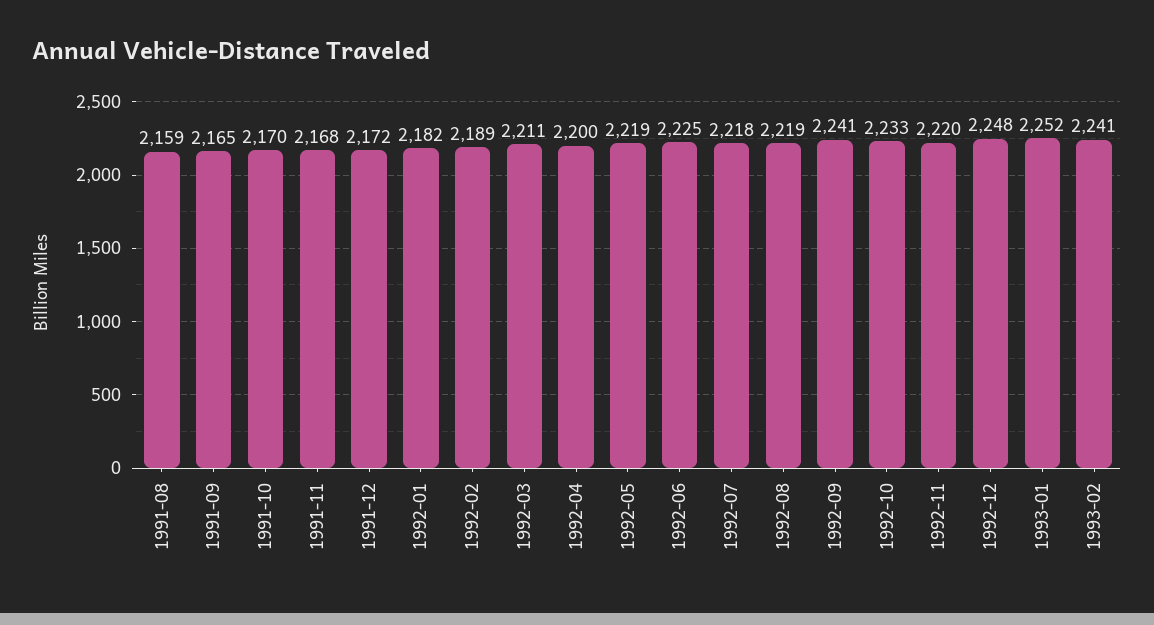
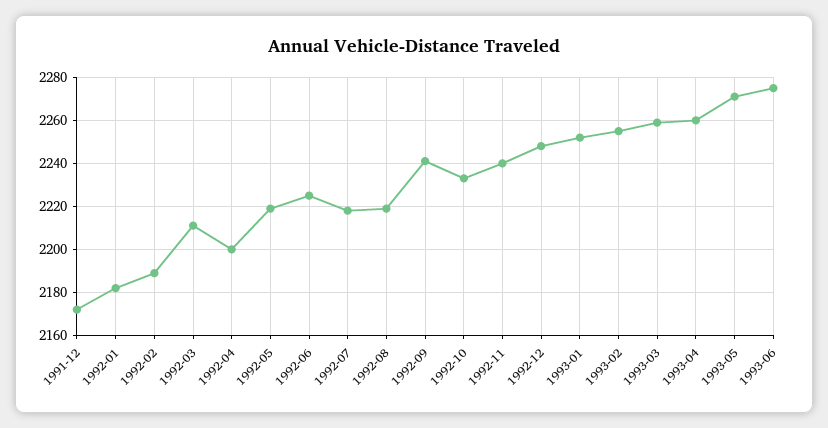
1991-08: 2159 -> none
1991-09: 2165 -> none
1991-10: 2170 -> none
1991-11: 2168 -> none
1992-11: 2220 -> 2240
1993-02: 2241 -> 2255
1993-03: none -> 2260
1993-04: none -> 2260
1993-05: none -> 2270
1993-06: none -> 2275

